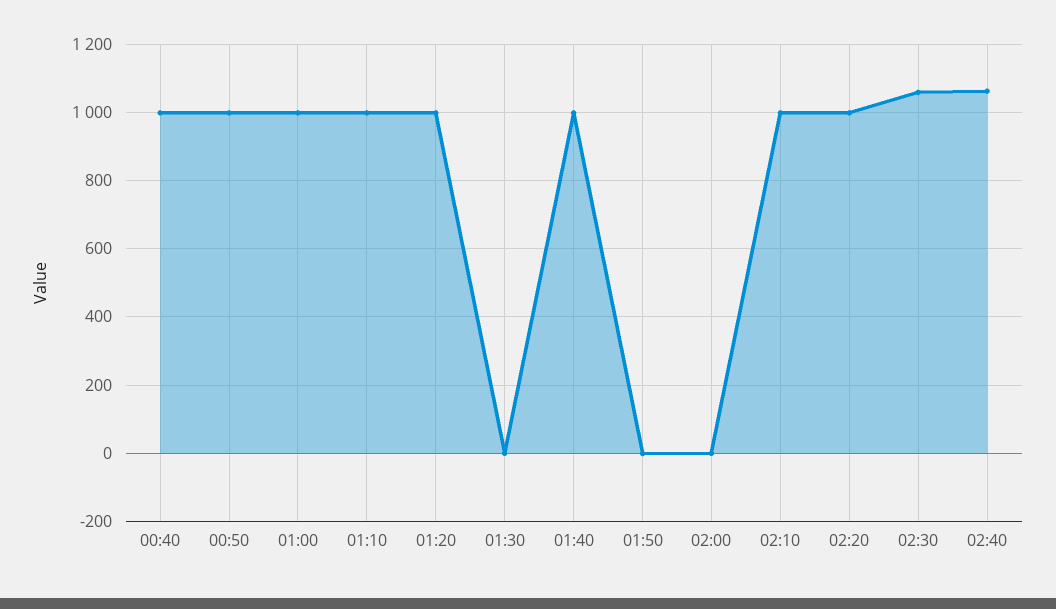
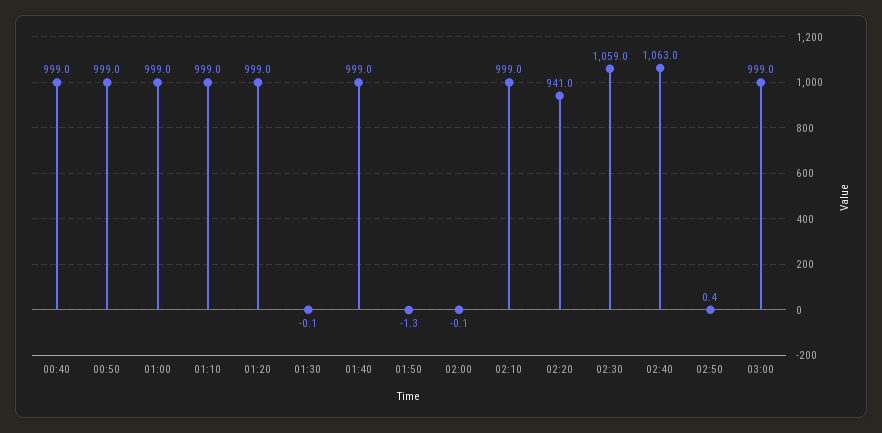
02:20: 1000 -> 941
02:50: none -> 0.4
03:00: none -> 999

